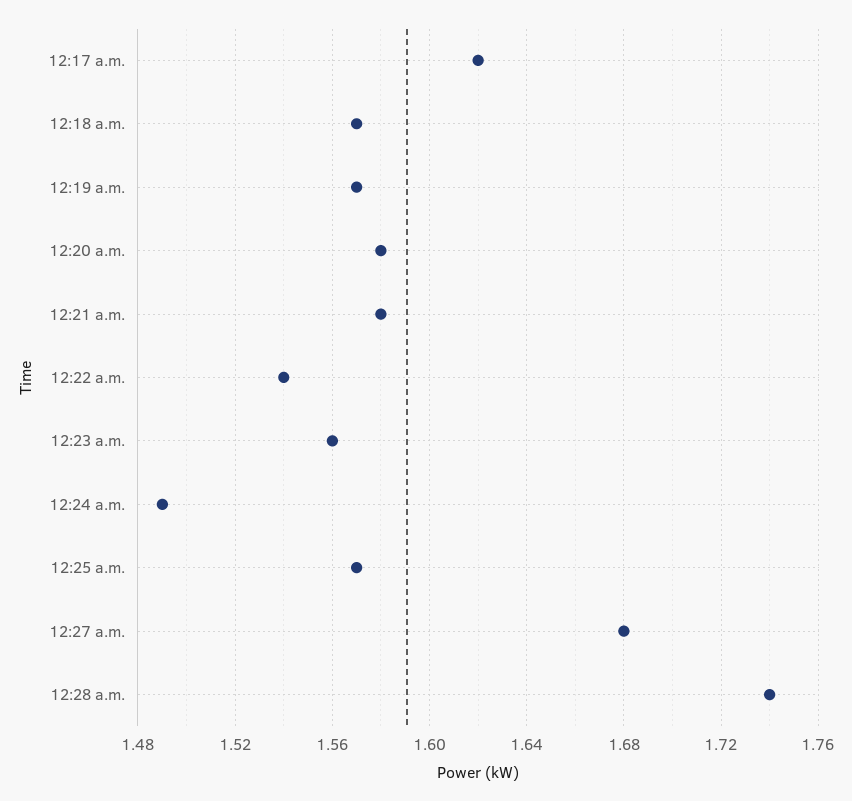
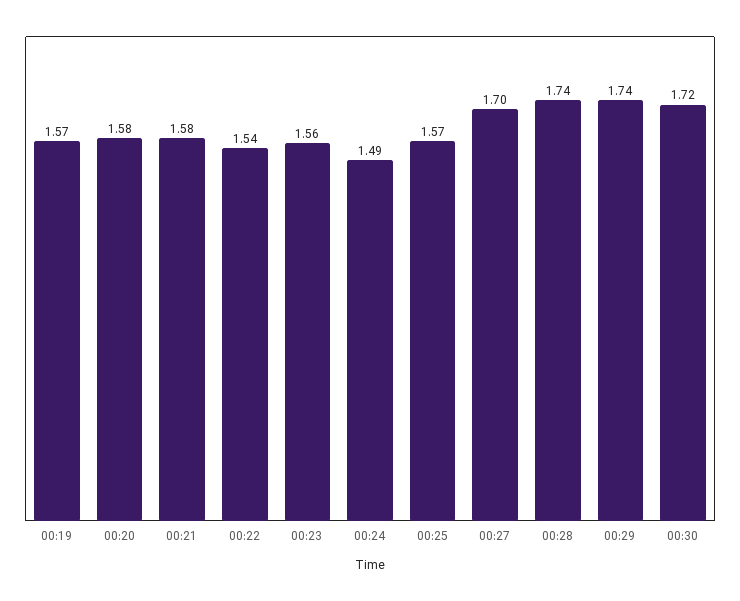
12:17 a.m.: 1.62 -> none
12:18 a.m.: 1.57 -> none
12:27 a.m.: 1.68 -> 1.7
00:29: none -> 1.74
00:30: none -> 1.72

